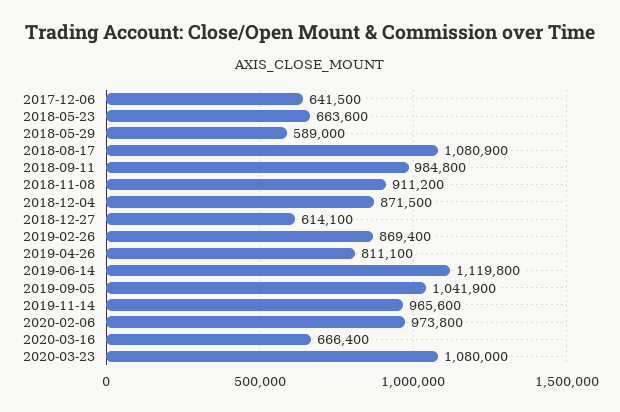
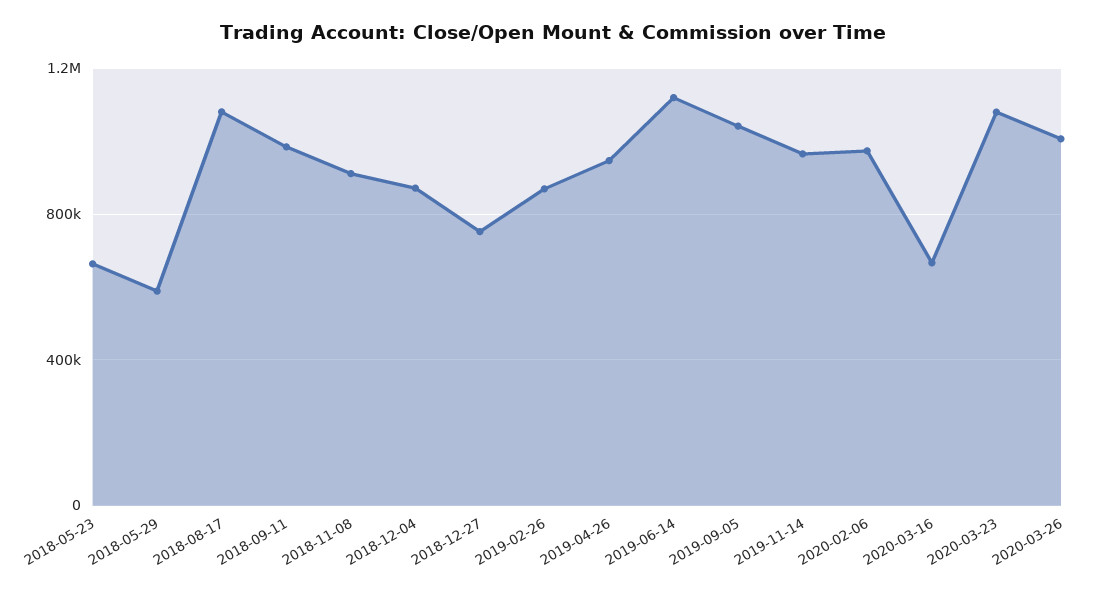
2017-12-06: 641500 -> none
2018-12-27: 614100 -> 750000
2019-04-26: 811100 -> 950000
2020-03-26: none -> 1000000

